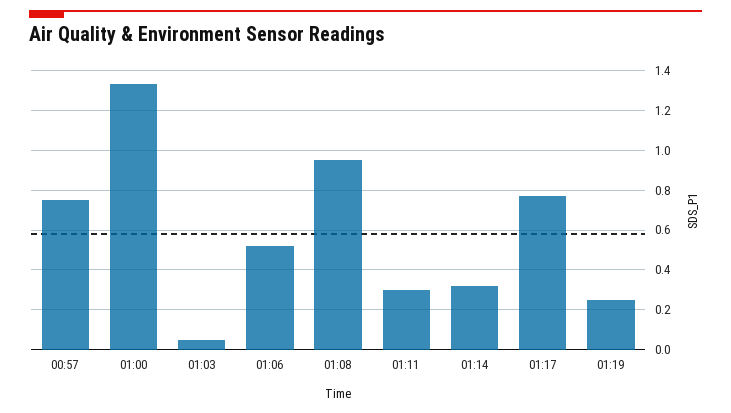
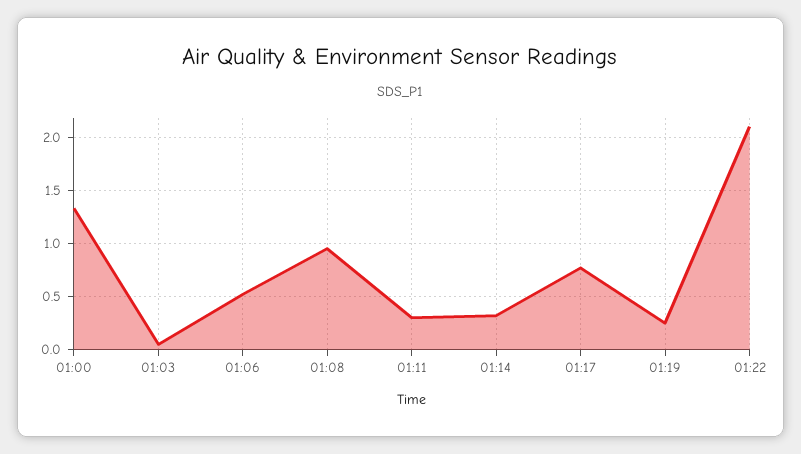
00:57: 0.75 -> none
01:22: none -> 2.1

